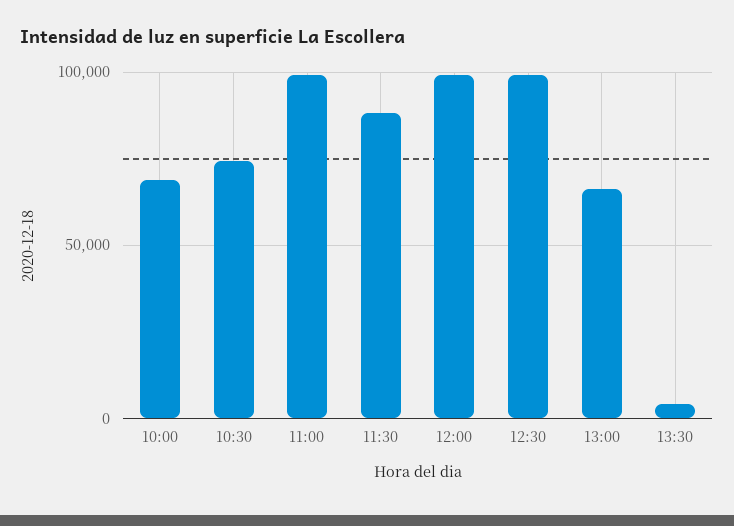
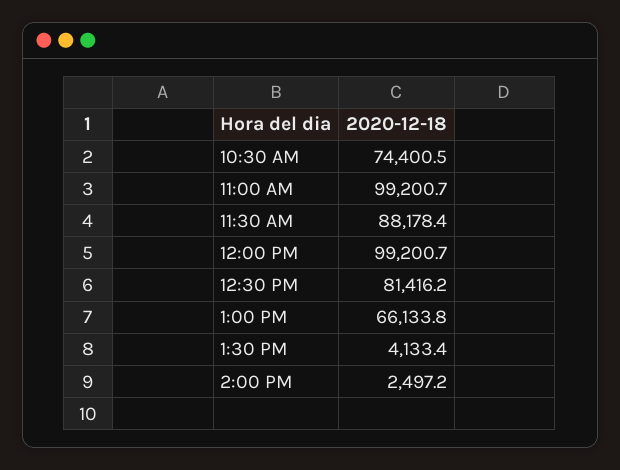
10:00: 70000 -> none
12:30: 100000 -> 81416.2
2:00 PM: none -> 2497.2

